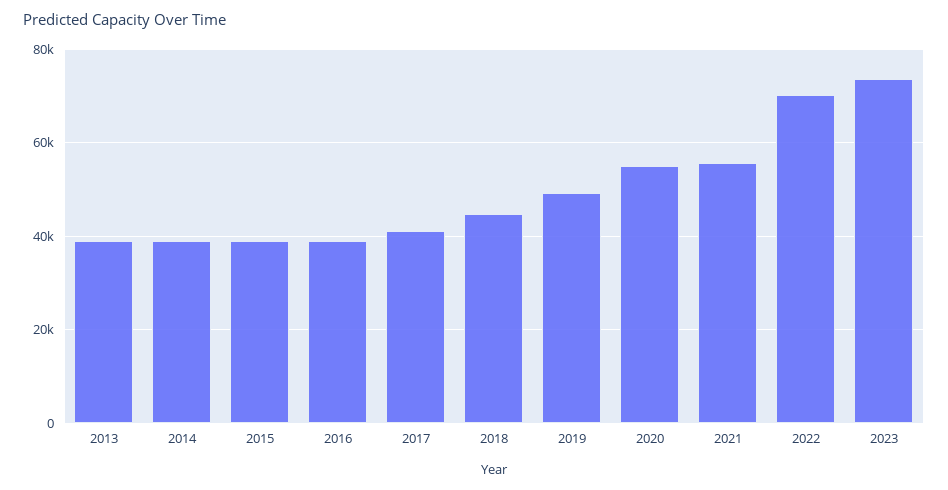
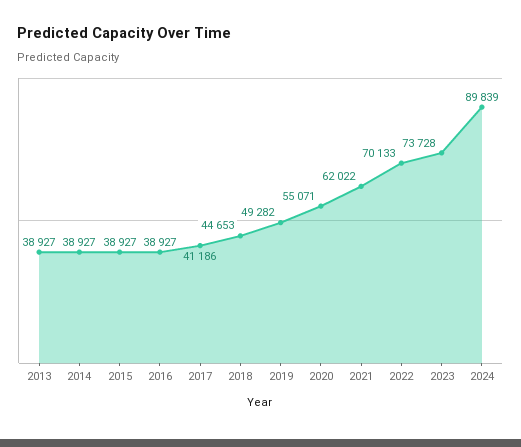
2021: 56000 -> 62022
2024: none -> 89839

